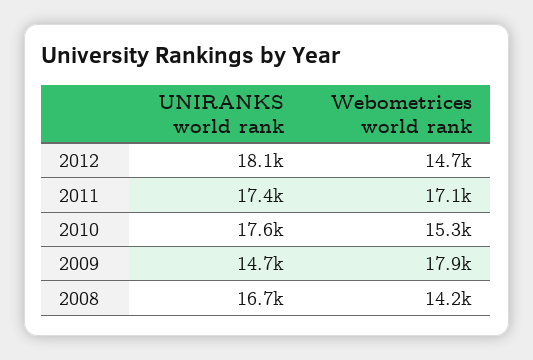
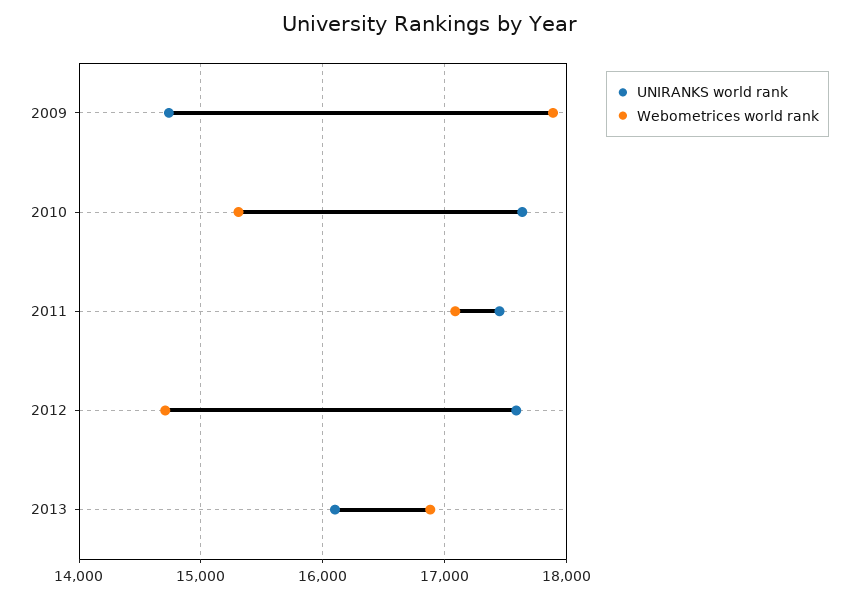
UNIRANKS world rank, 2012: 18100 -> 17600
UNIRANKS world rank, 2008: 16700 -> none
Webometrices world rank, 2008: 14200 -> none
UNIRANKS world rank, 2013: none -> 16100
Webometrices world rank, 2013: none -> 16900

